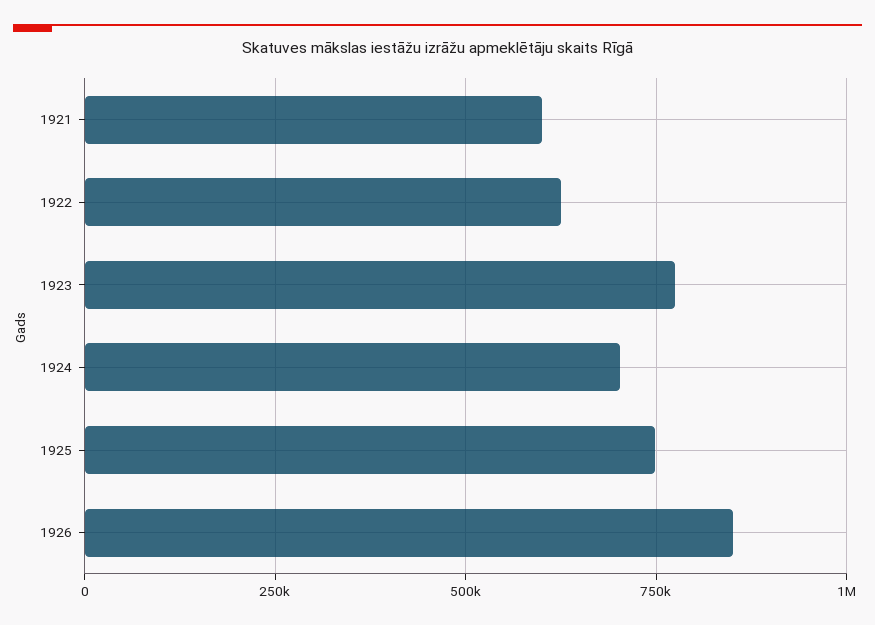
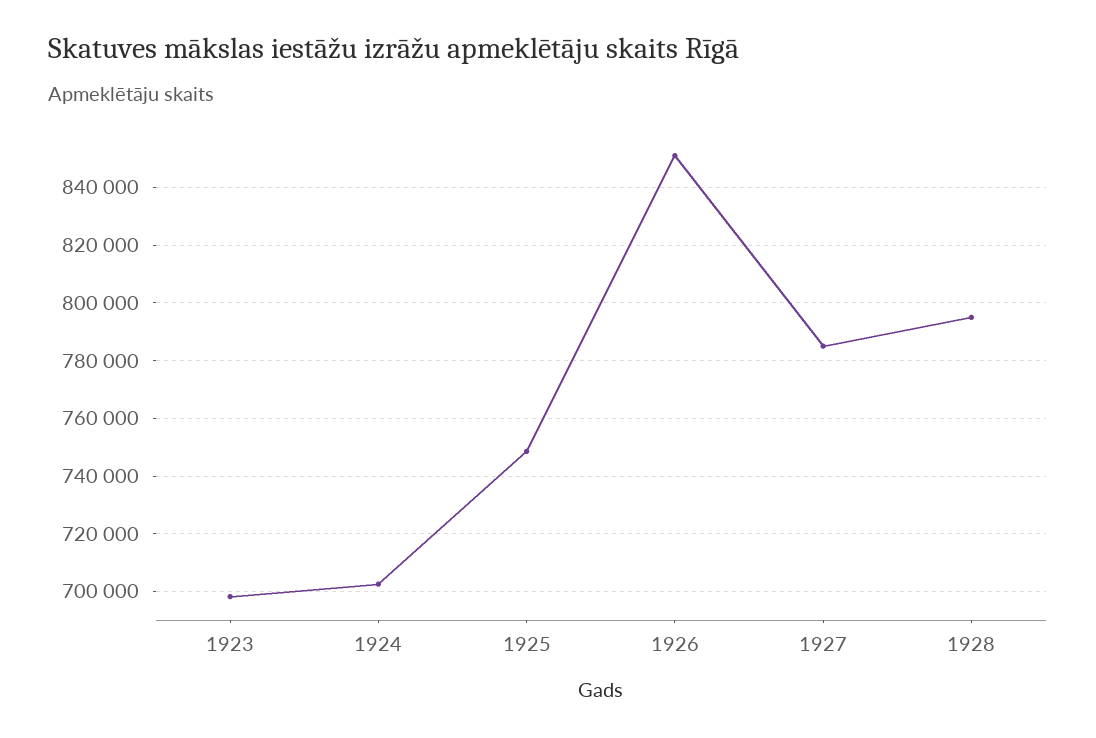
1921: 600000 -> none
1922: 625000 -> none
1923: 775000 -> 697500
1927: none -> 785000
1928: none -> 795000

